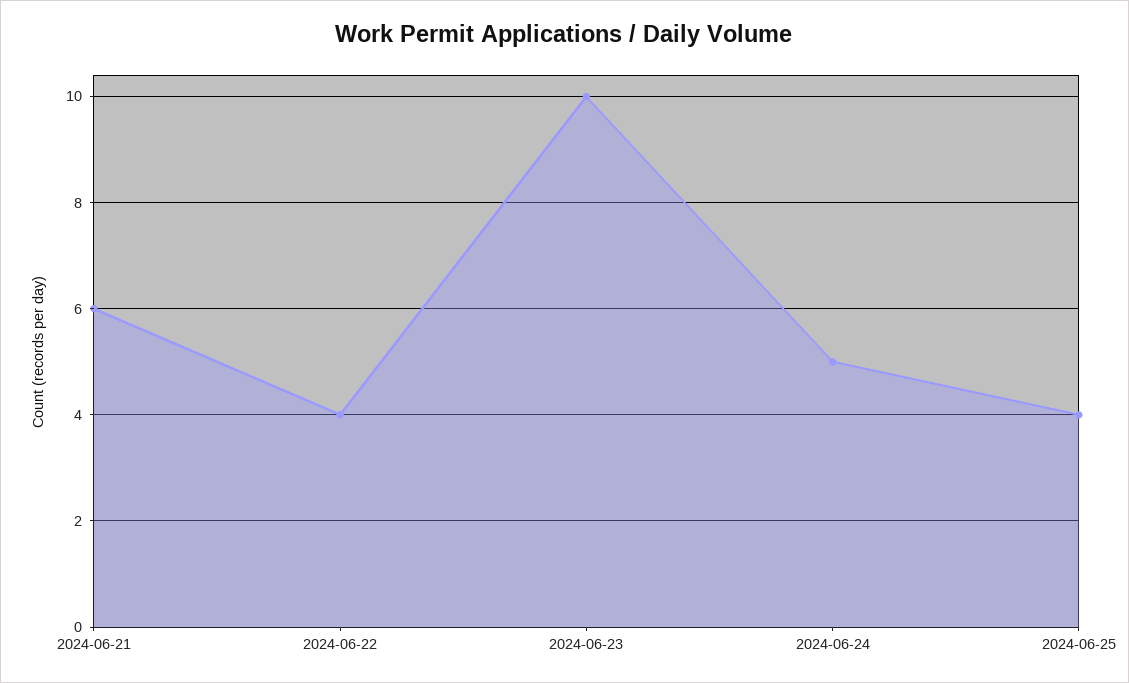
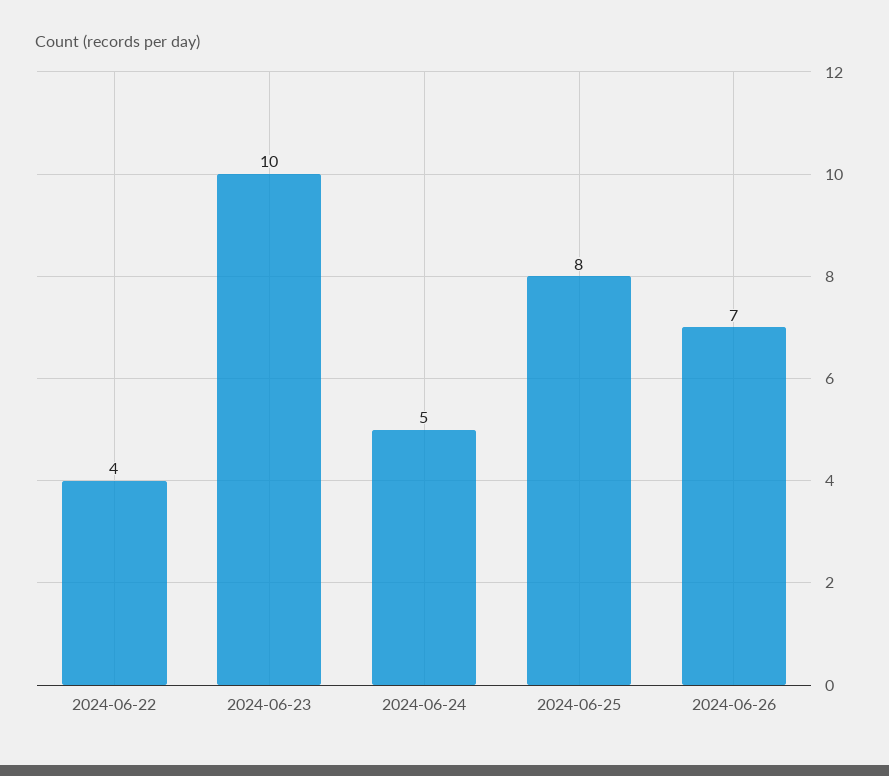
2024-06-21: 6 -> none
2024-06-25: 4 -> 8
2024-06-26: none -> 7

